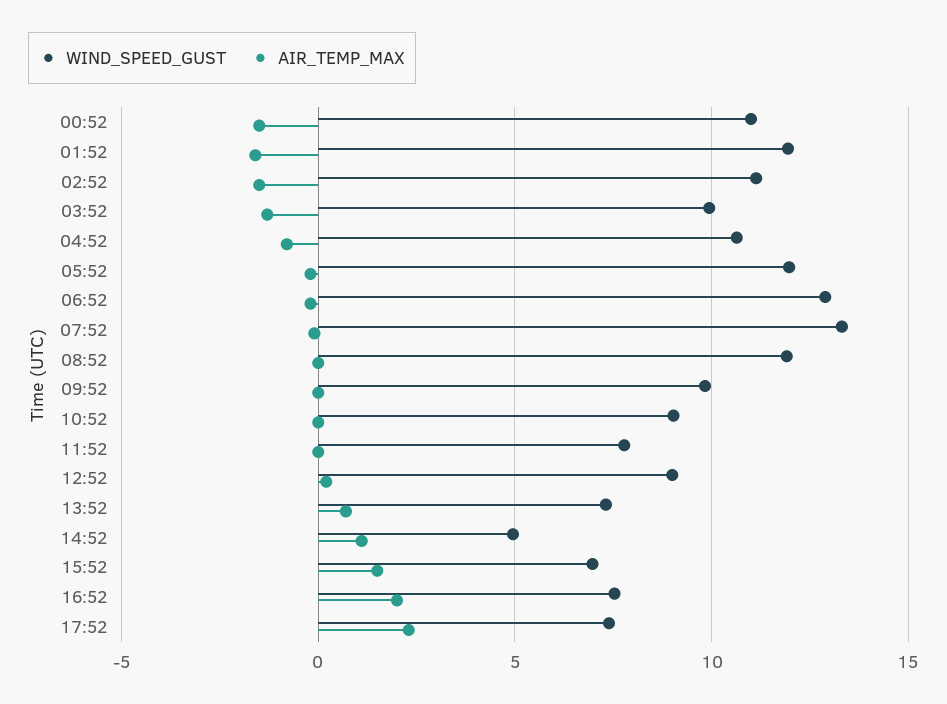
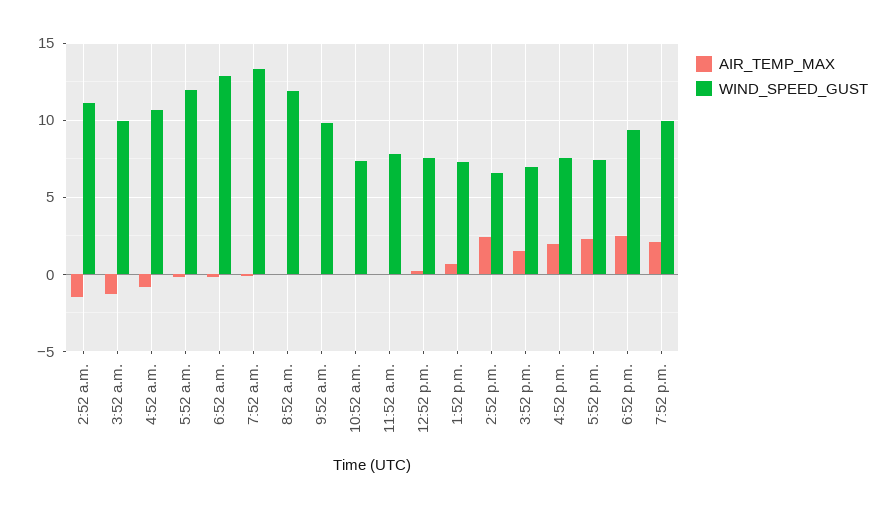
WIND_SPEED_GUST, 00:52: 11 -> none
AIR_TEMP_MAX, 00:52: -1.5 -> none
WIND_SPEED_GUST, 01:52: 12 -> none
AIR_TEMP_MAX, 01:52: -1.5 -> none
WIND_SPEED_GUST, 10:52: 9 -> 7.5
WIND_SPEED_GUST, 12:52: 9 -> 7.5
WIND_SPEED_GUST, 14:52: 5 -> 6.5
AIR_TEMP_MAX, 14:52: 1 -> 2.5
AIR_TEMP_MAX, 6:52 p.m.: none -> 2.5
WIND_SPEED_GUST, 6:52 p.m.: none -> 9.5
AIR_TEMP_MAX, 7:52 p.m.: none -> 2
WIND_SPEED_GUST, 7:52 p.m.: none -> 10

